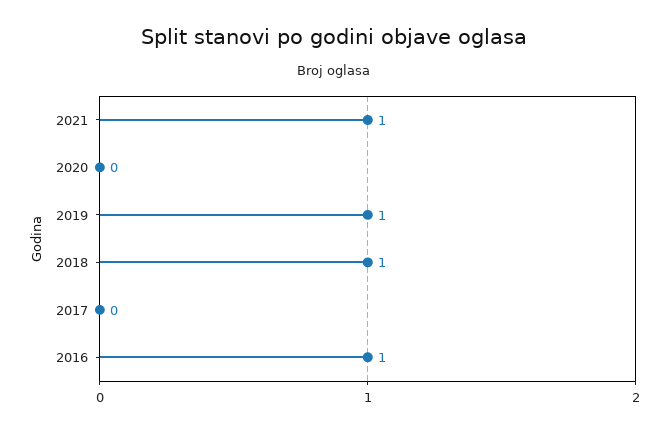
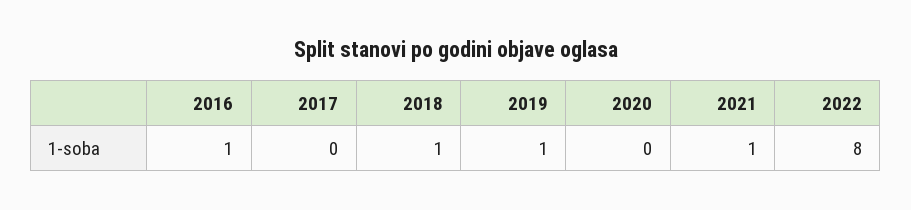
2022: none -> 8

